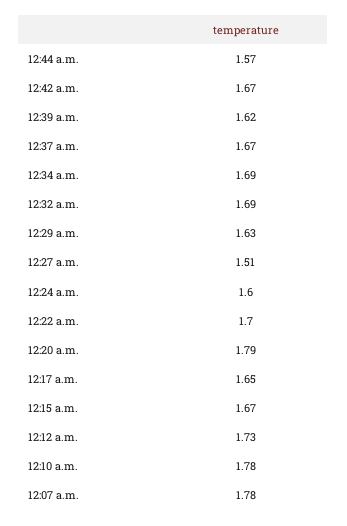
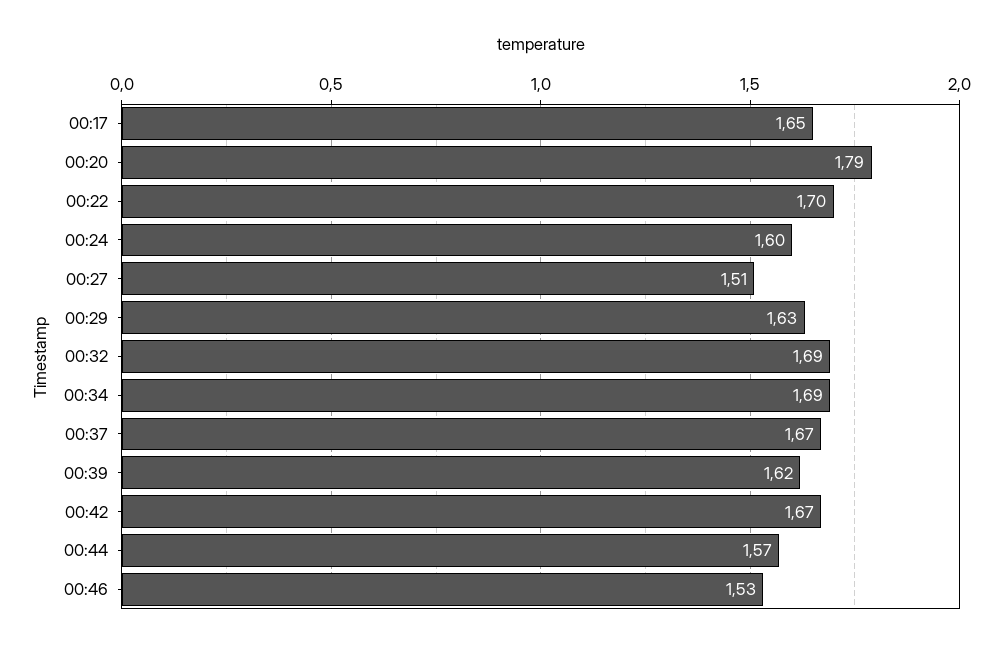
12:15 a.m.: 1.67 -> none
12:12 a.m.: 1.73 -> none
12:10 a.m.: 1.78 -> none
12:07 a.m.: 1.78 -> none
00:46: none -> 1.53

